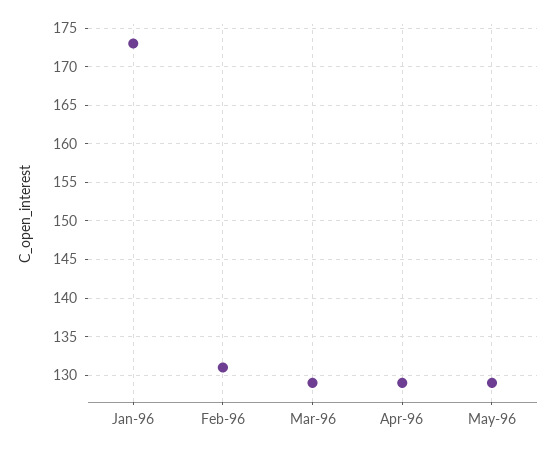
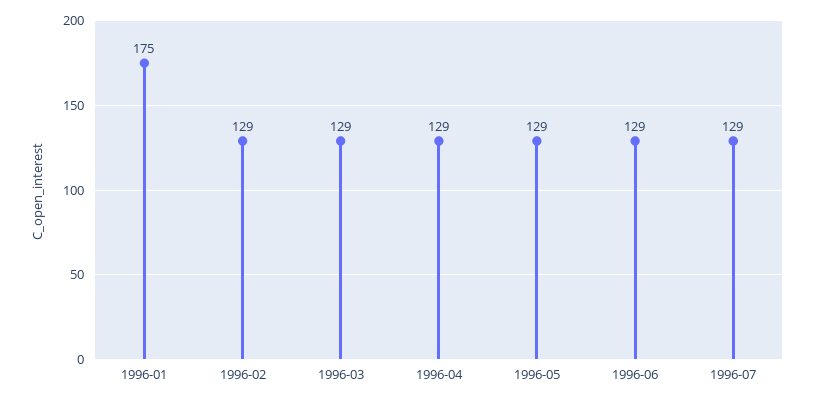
Jan-96: 173 -> 175
Feb-96: 131 -> 129
1996-06: none -> 129
1996-07: none -> 129

